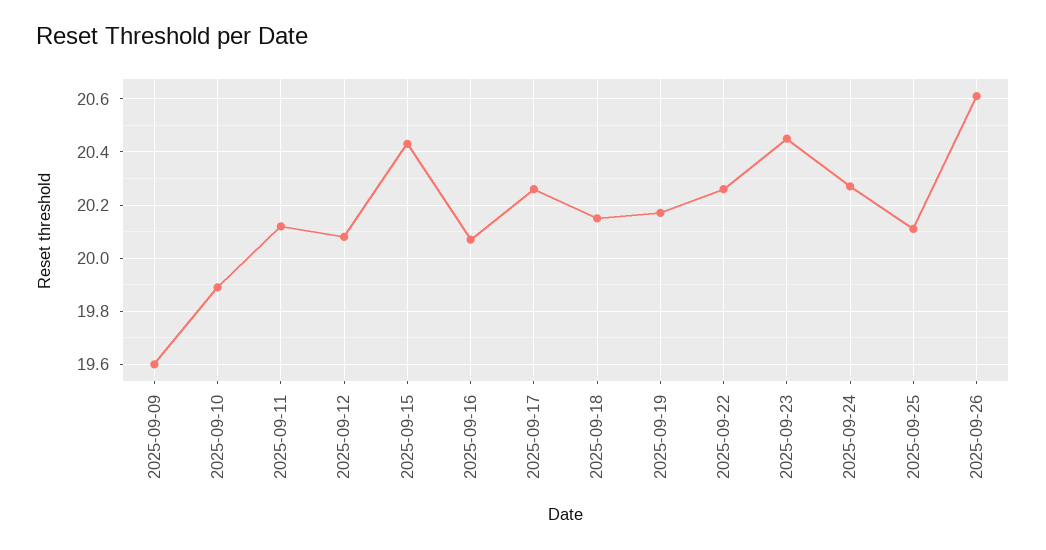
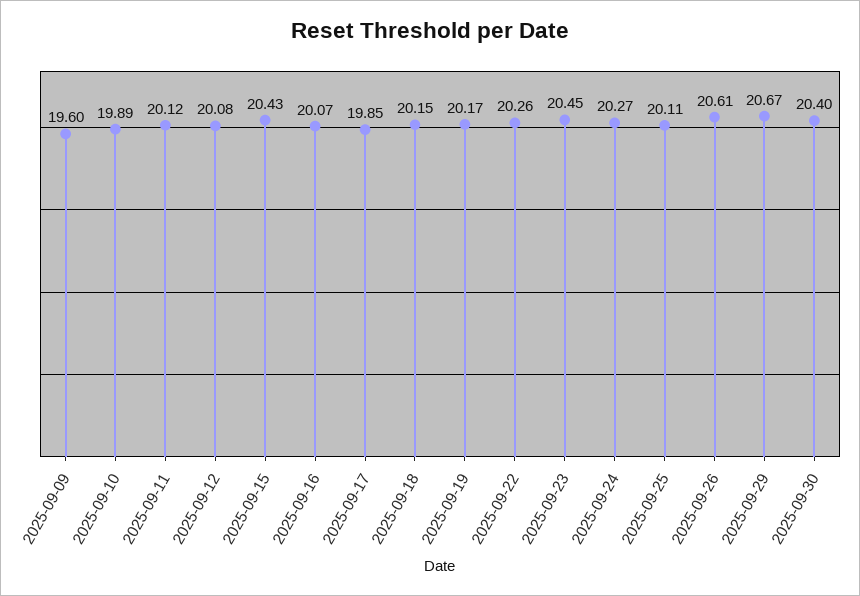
2025-09-17: 20.25 -> 19.85
2025-09-29: none -> 20.67
2025-09-30: none -> 20.4

